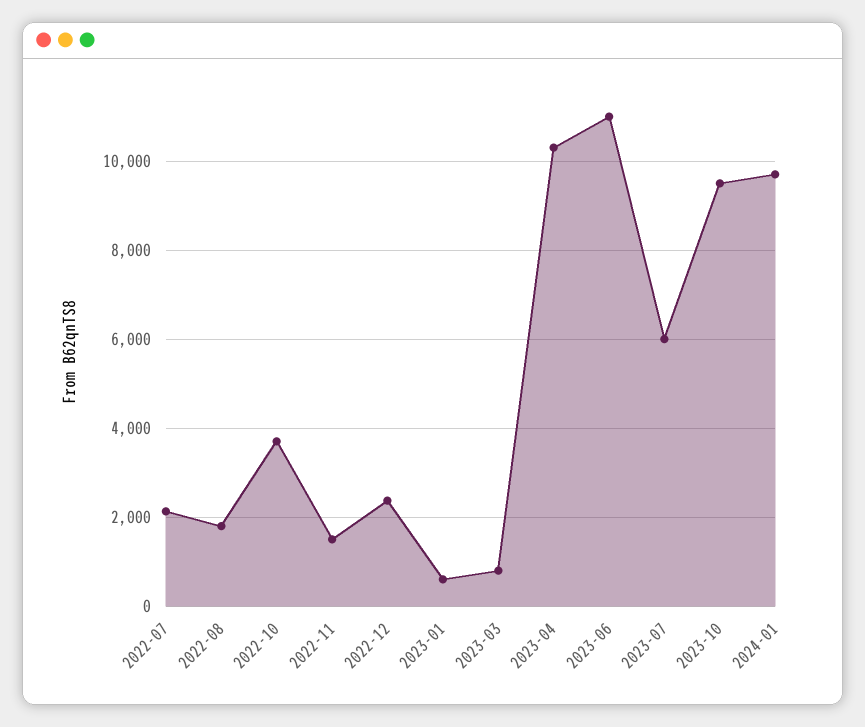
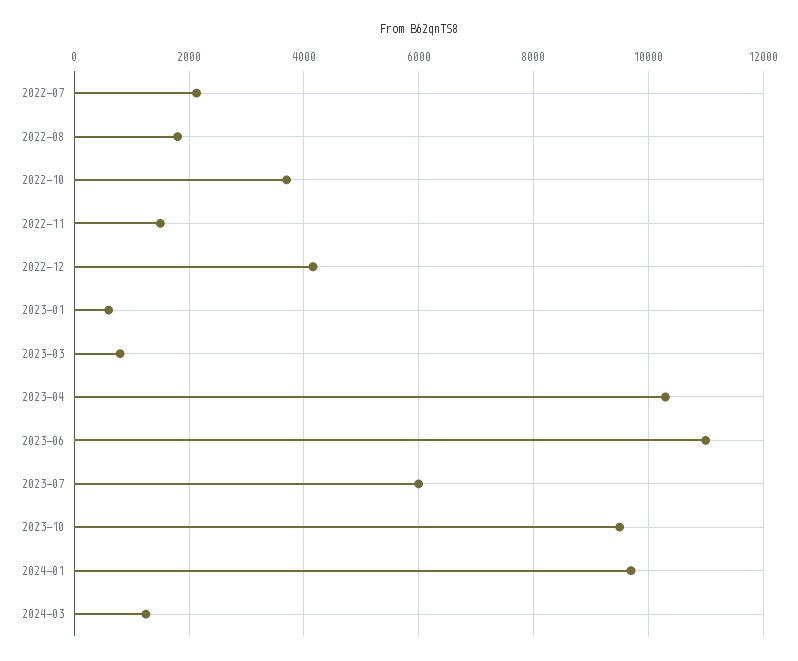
2022-12: 2400 -> 4200
2024-03: none -> 1200

